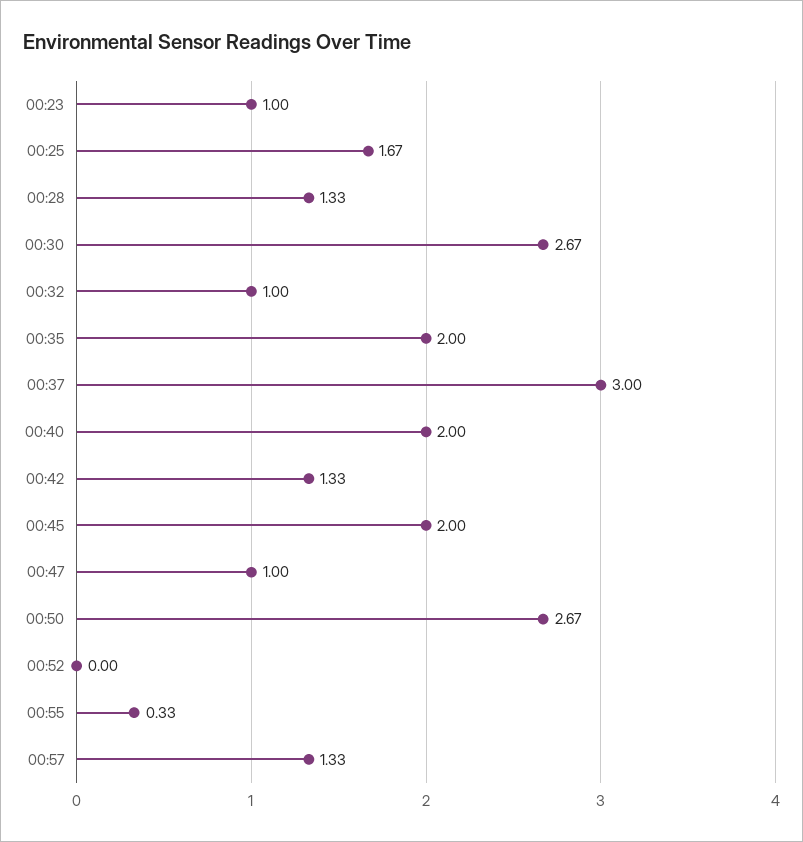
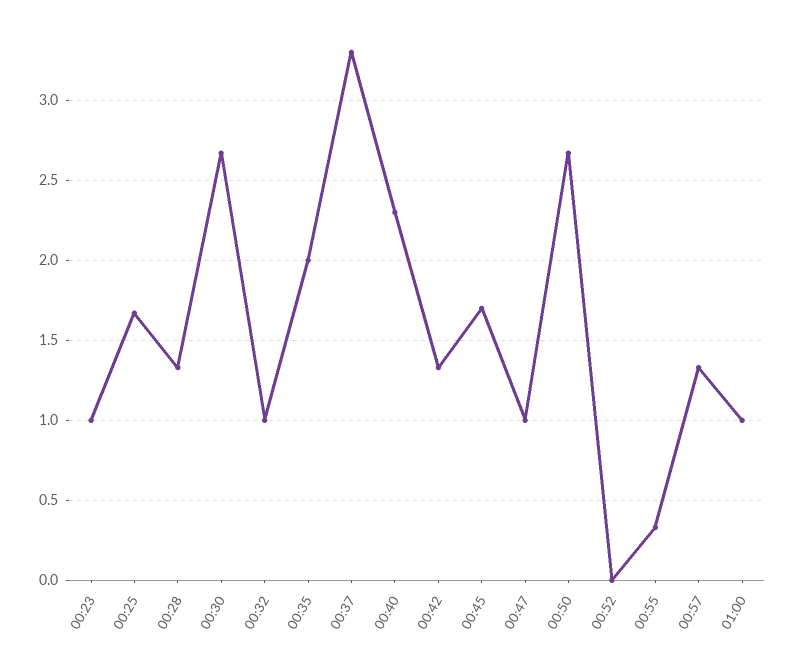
00:37: 3 -> 3.3
00:40: 2 -> 2.3
00:45: 2 -> 1.7
01:00: none -> 1

